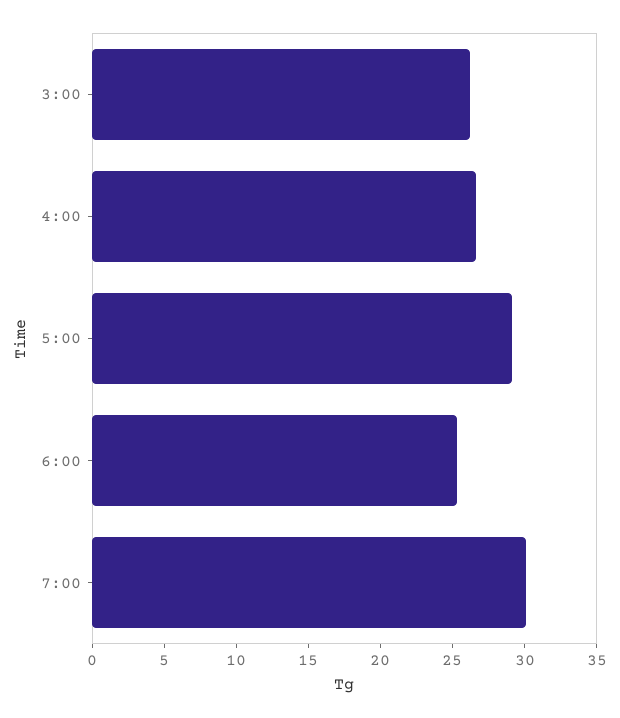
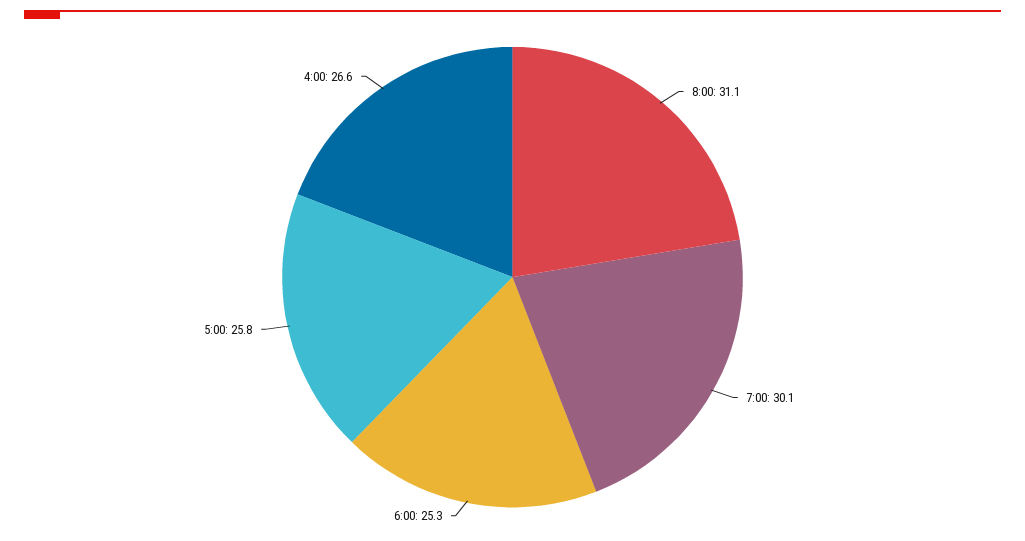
3:00: 26 -> none
5:00: 29 -> 25.8
8:00: none -> 31.1

